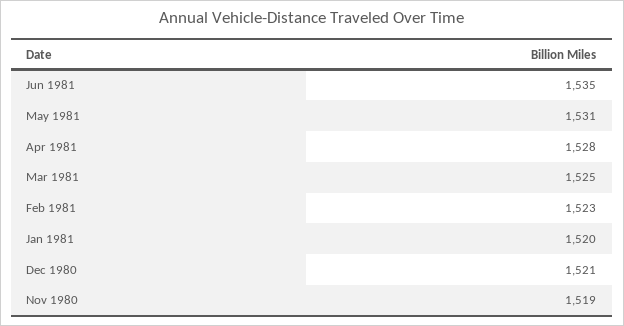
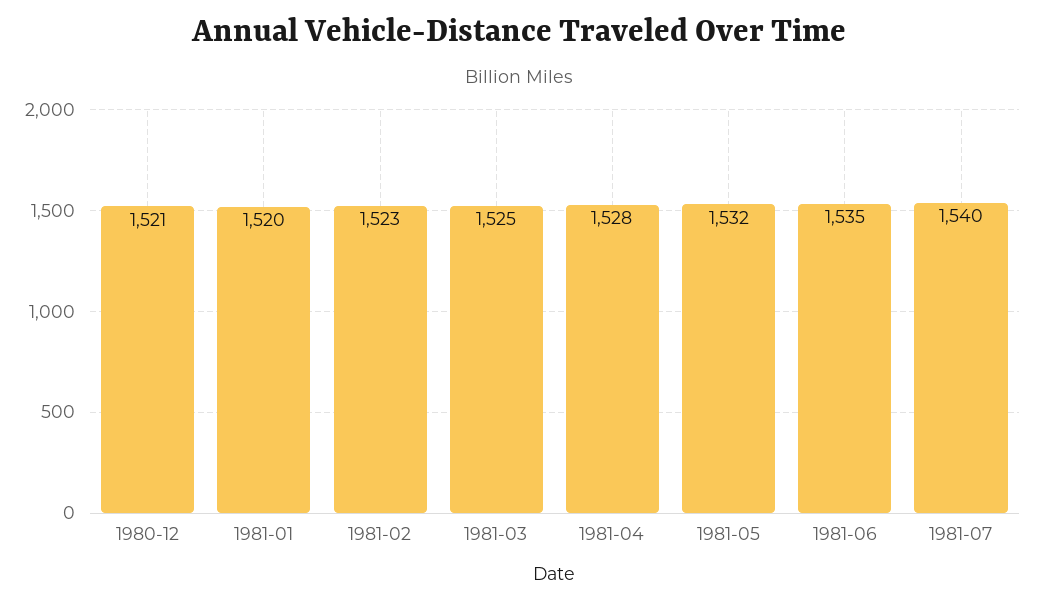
May 1981: 1531 -> 1532
Nov 1980: 1519 -> none
1981-07: none -> 1540

